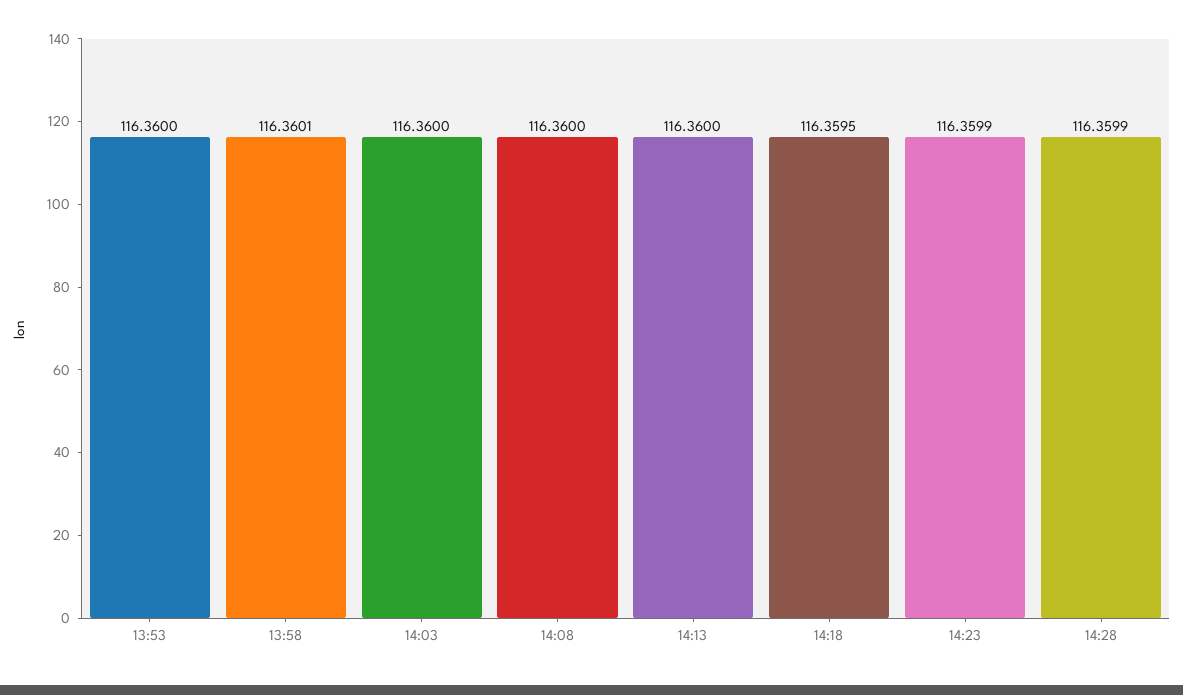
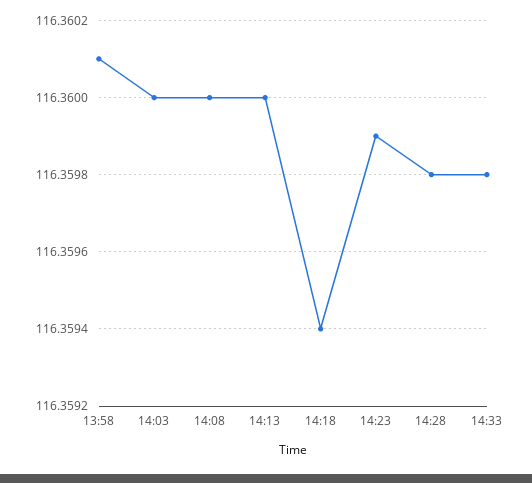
13:53: 116.36 -> none
14:18: 116.3595 -> 116.3594
14:28: 116.3599 -> 116.3598
14:33: none -> 116.3598

